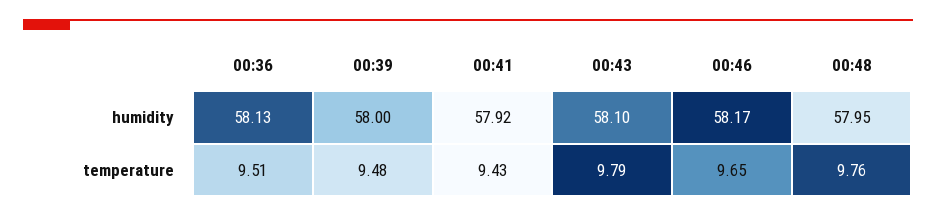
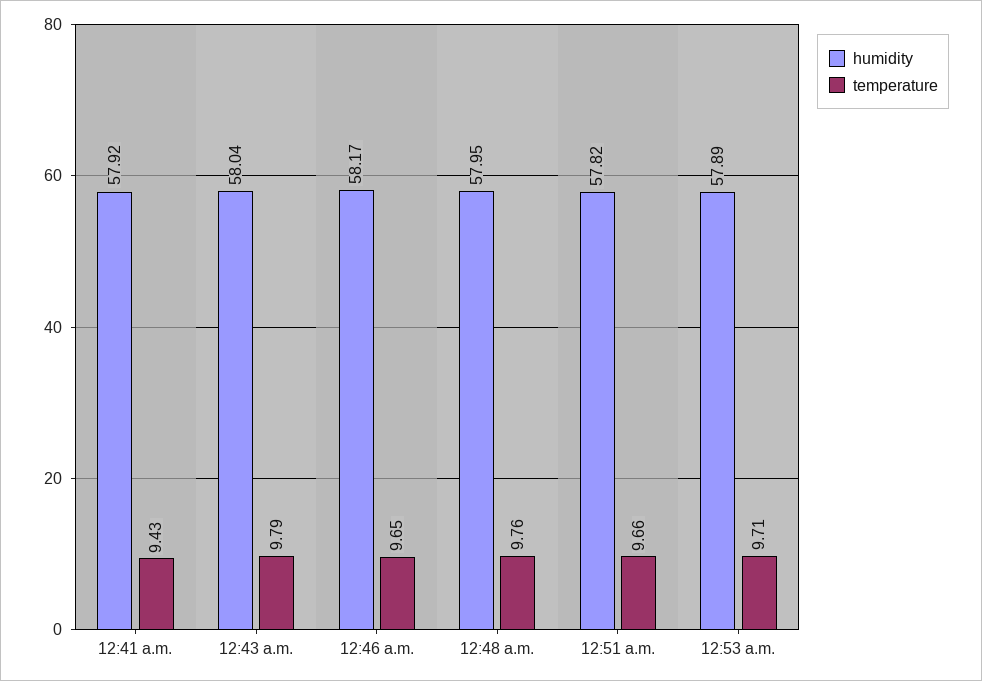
humidity, 00:36: 58.13 -> none
humidity, 00:39: 58 -> none
humidity, 00:43: 58.1 -> 58.04
temperature, 00:36: 9.51 -> none
temperature, 00:39: 9.48 -> none
humidity, 12:51 a.m.: none -> 57.82
temperature, 12:51 a.m.: none -> 9.66
humidity, 12:53 a.m.: none -> 57.89
temperature, 12:53 a.m.: none -> 9.71

